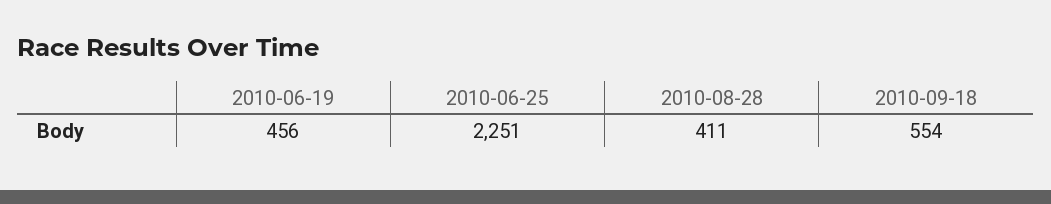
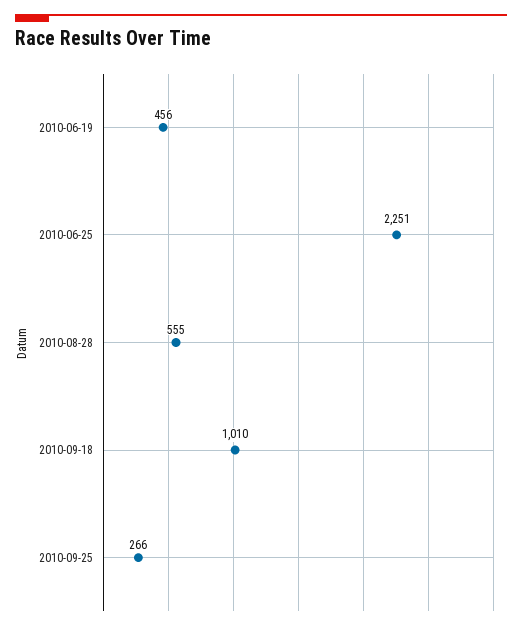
2010-08-28: 411 -> 555
2010-09-18: 554 -> 1010
2010-09-25: none -> 266

